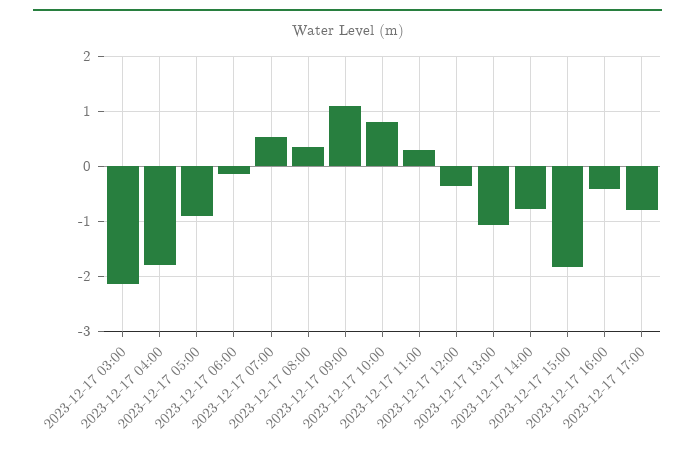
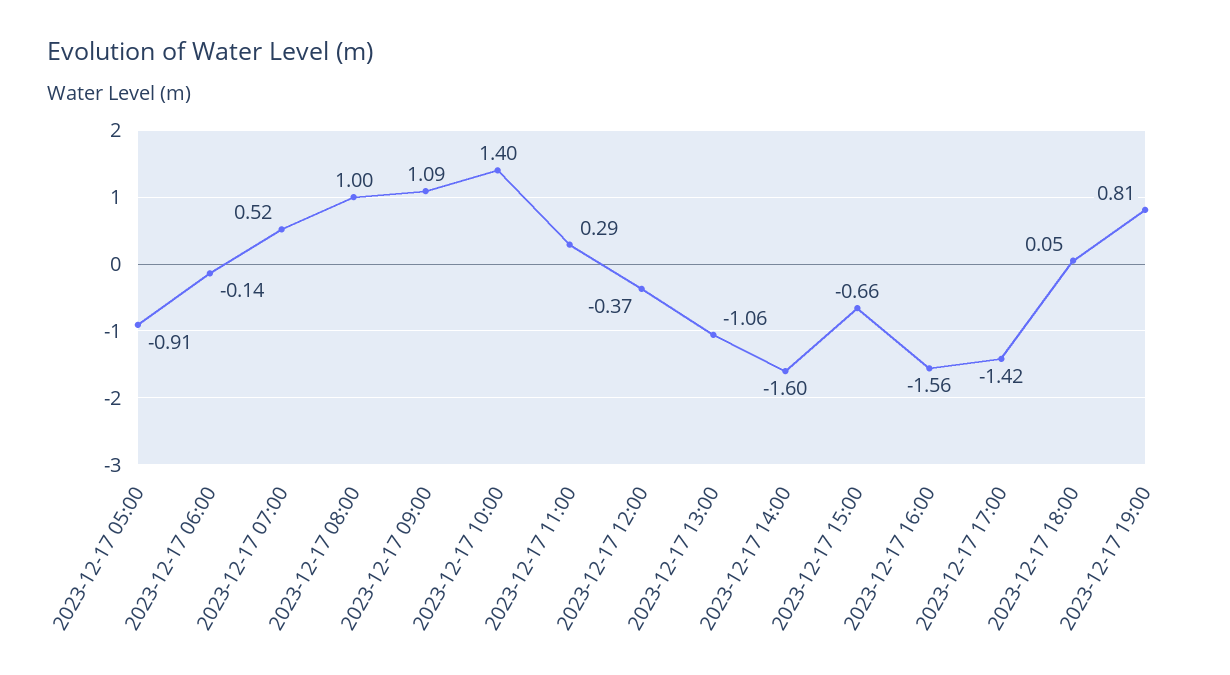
2023-12-17 03:00: -2.2 -> none
2023-12-17 04:00: -1.8 -> none
2023-12-17 08:00: 0.4 -> 1
2023-12-17 10:00: 0.8 -> 1.4
2023-12-17 14:00: -0.8 -> -1.6
2023-12-17 15:00: -1.8 -> -0.66
2023-12-17 16:00: -0.4 -> -1.56
2023-12-17 17:00: -0.8 -> -1.42
2023-12-17 18:00: none -> 0.05
2023-12-17 19:00: none -> 0.81

